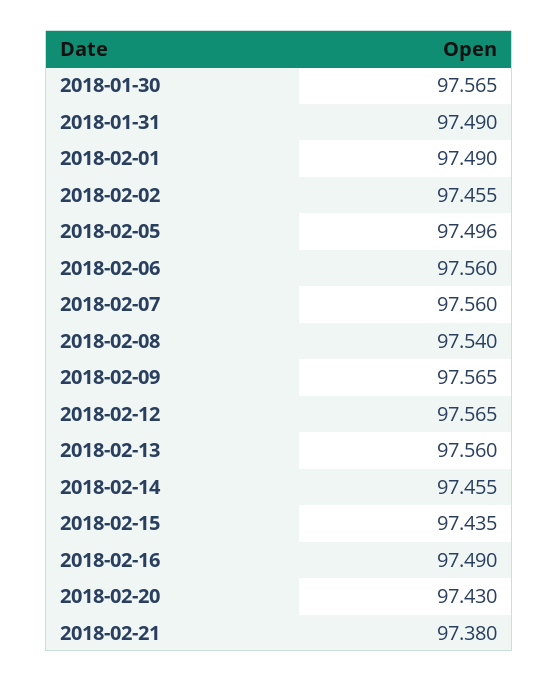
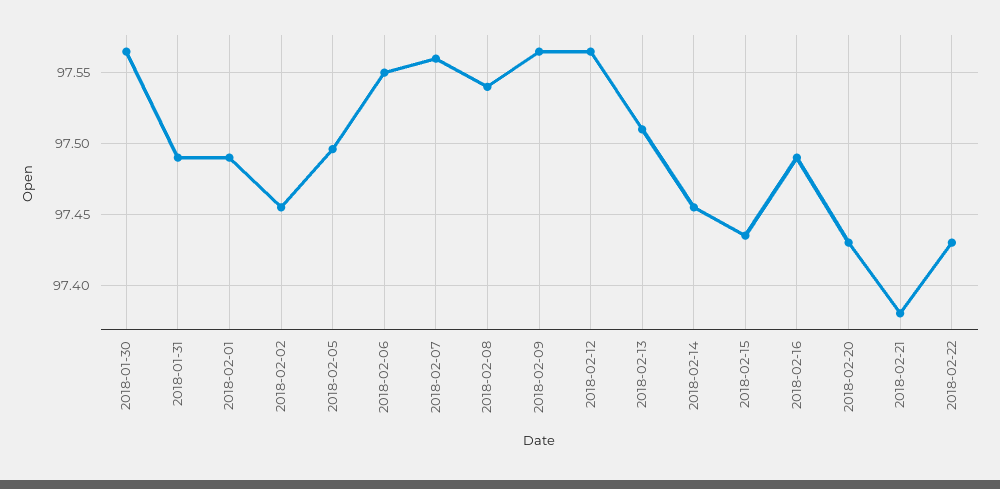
2018-02-06: 97.56 -> 97.55
2018-02-13: 97.56 -> 97.51
2018-02-22: none -> 97.43

